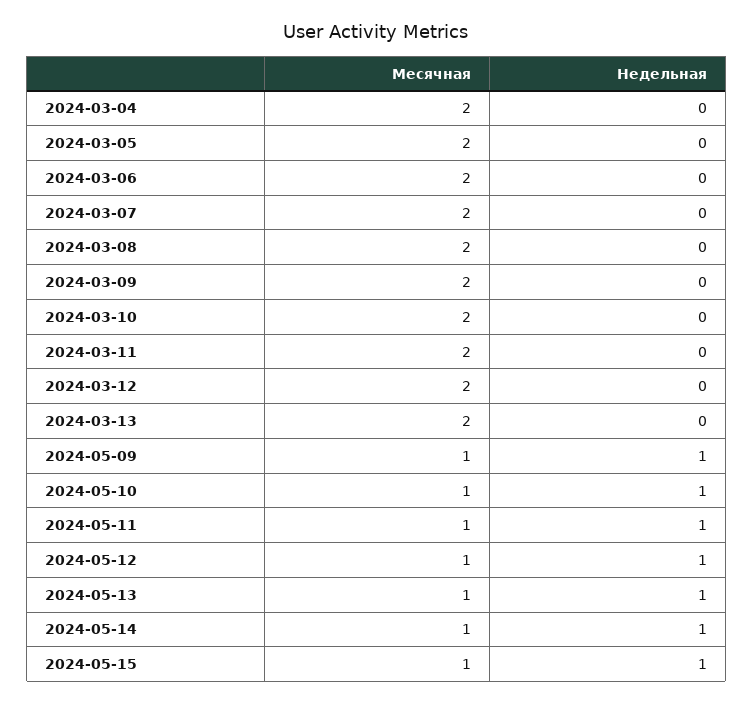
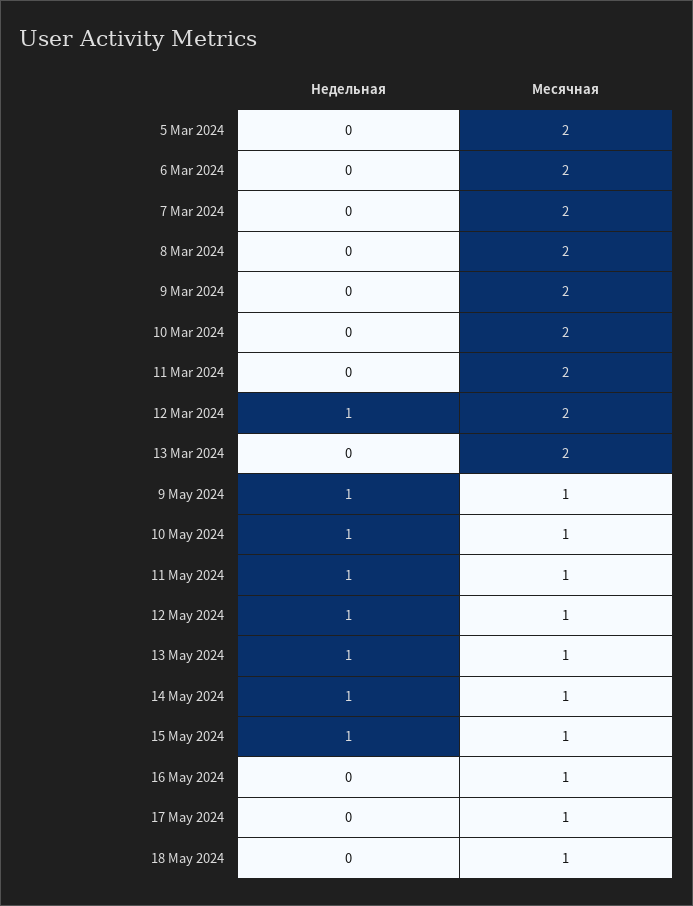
Месячная, 2024-03-04: 2 -> none
Недельная, 2024-03-04: 0 -> none
Недельная, 2024-03-12: 0 -> 1
Недельная, 16 May 2024: none -> 0
Месячная, 16 May 2024: none -> 1
Недельная, 17 May 2024: none -> 0
Месячная, 17 May 2024: none -> 1
Недельная, 18 May 2024: none -> 0
Месячная, 18 May 2024: none -> 1

